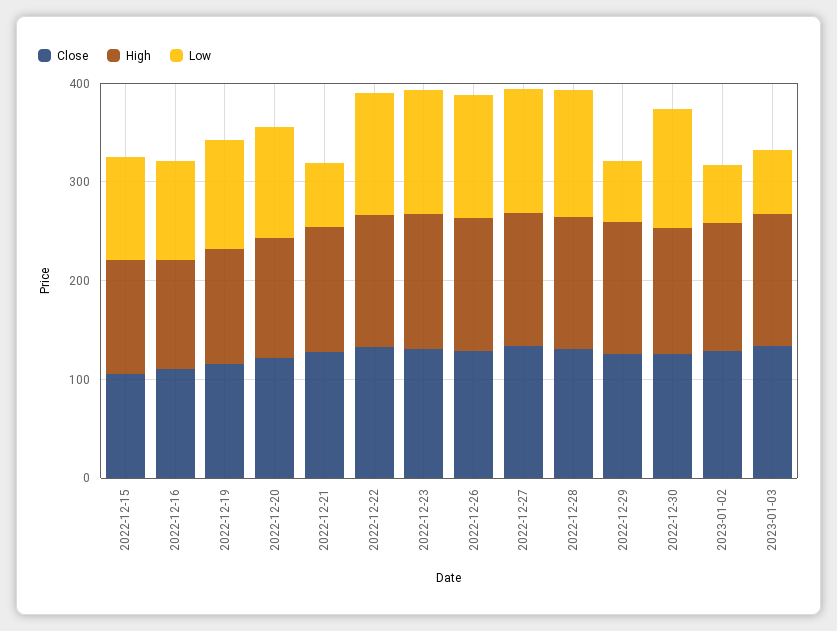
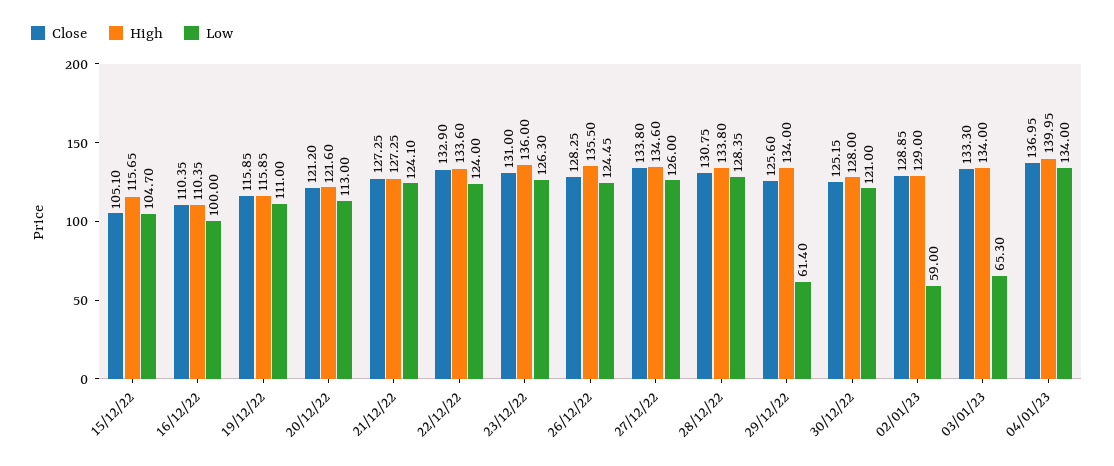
Low, 2022-12-21: 60 -> 124.1
Close, 04/01/23: none -> 136.95
High, 04/01/23: none -> 139.95
Low, 04/01/23: none -> 134

